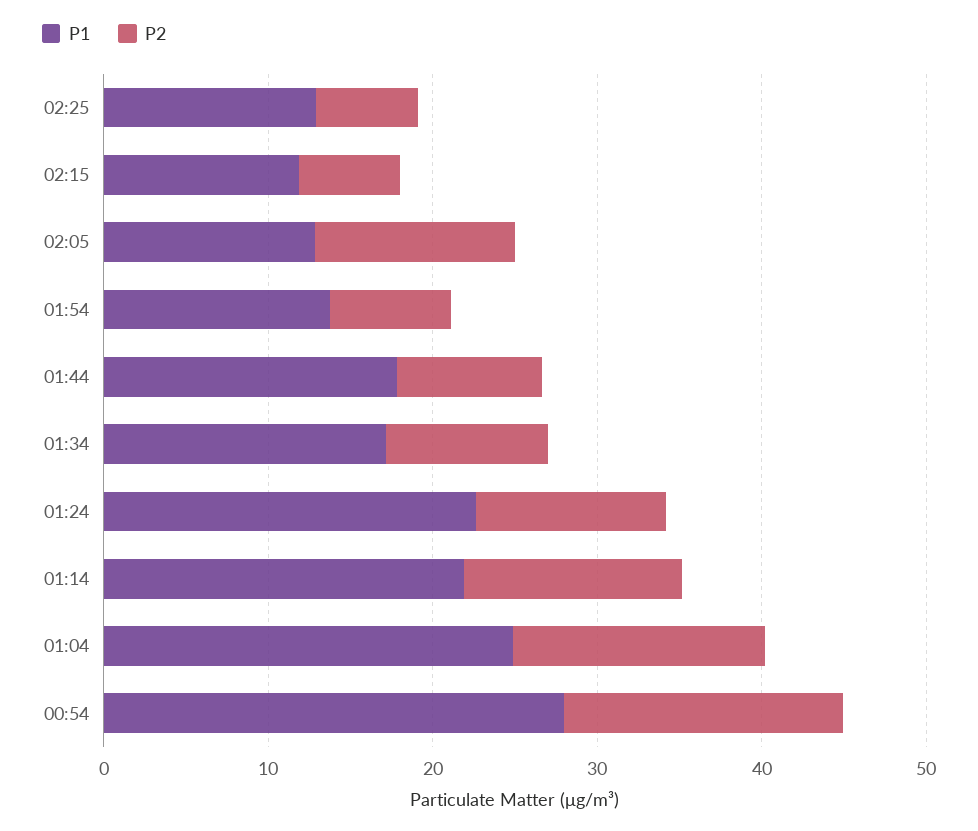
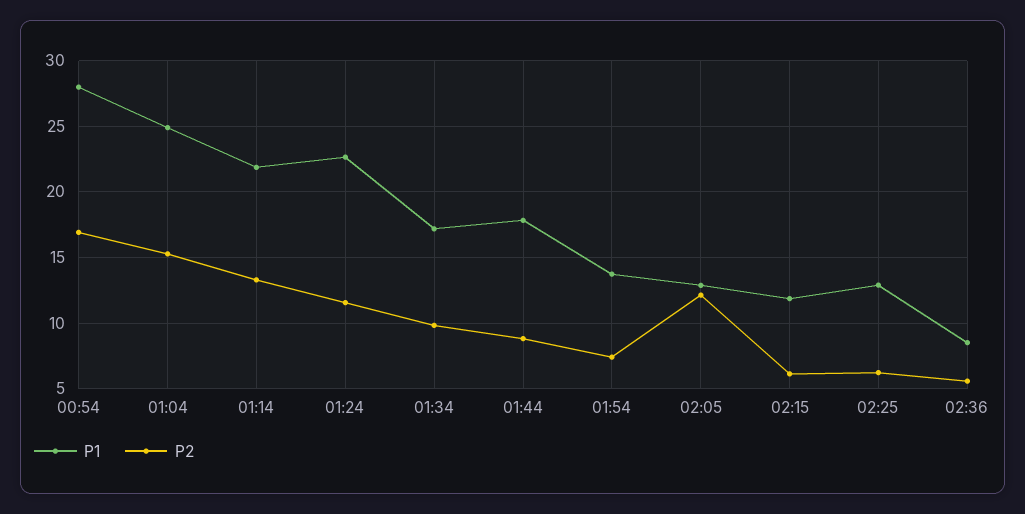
P1, 02:36: none -> 8.5
P2, 02:36: none -> 5.5

